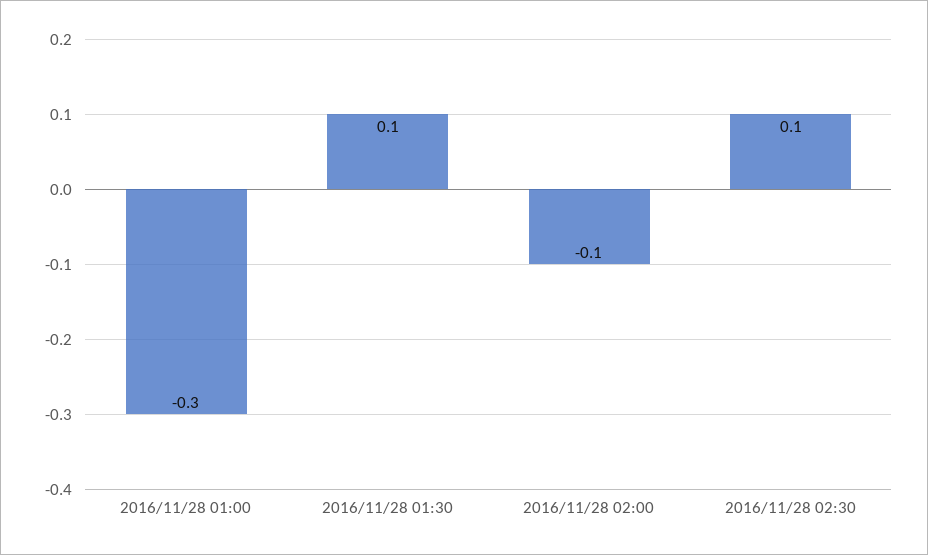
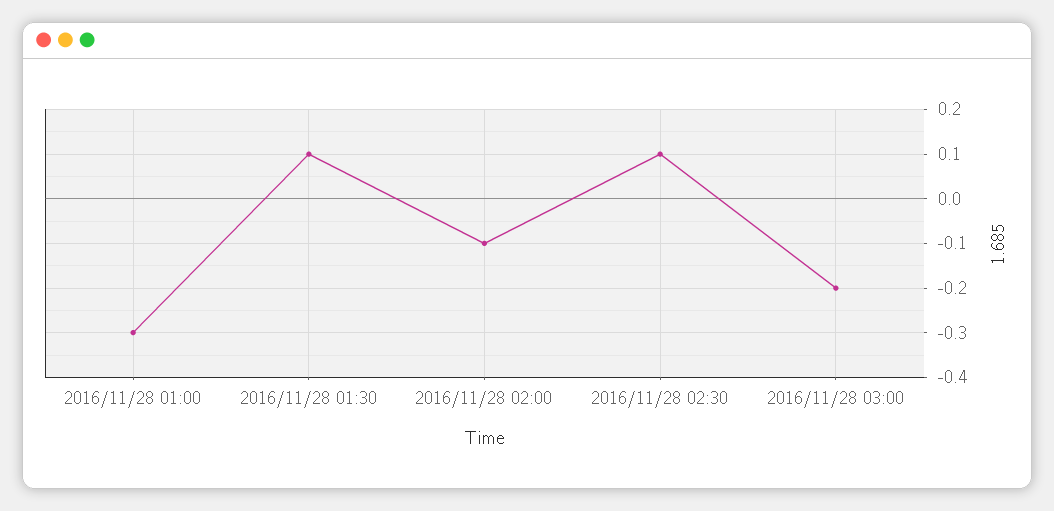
2016/11/28 03:00: none -> -0.2

